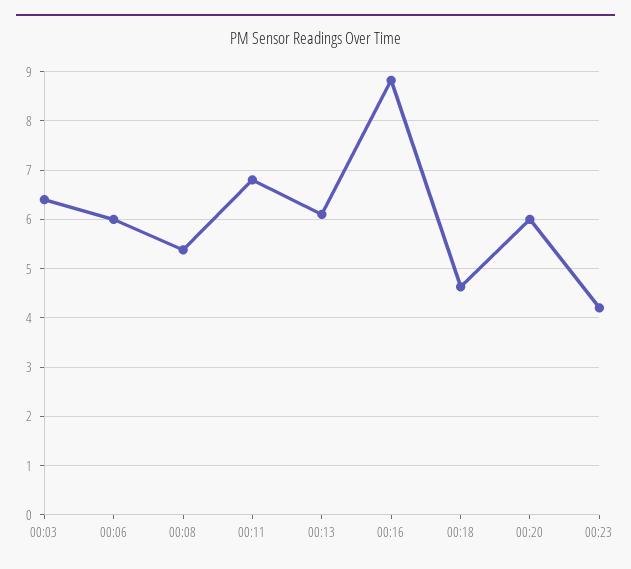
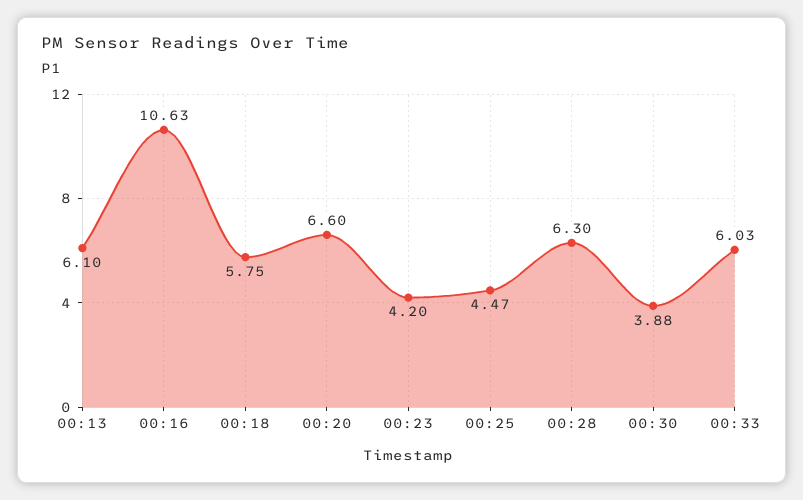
00:03: 6.4 -> none
00:06: 6 -> none
00:08: 5.4 -> none
00:11: 6.8 -> none
00:16: 8.8 -> 10.63
00:18: 4.6 -> 5.75
00:20: 6 -> 6.6
00:25: none -> 4.47
00:28: none -> 6.3
00:30: none -> 3.88
00:33: none -> 6.03

